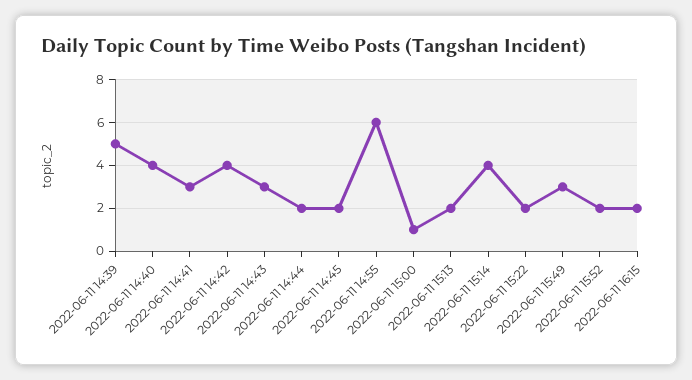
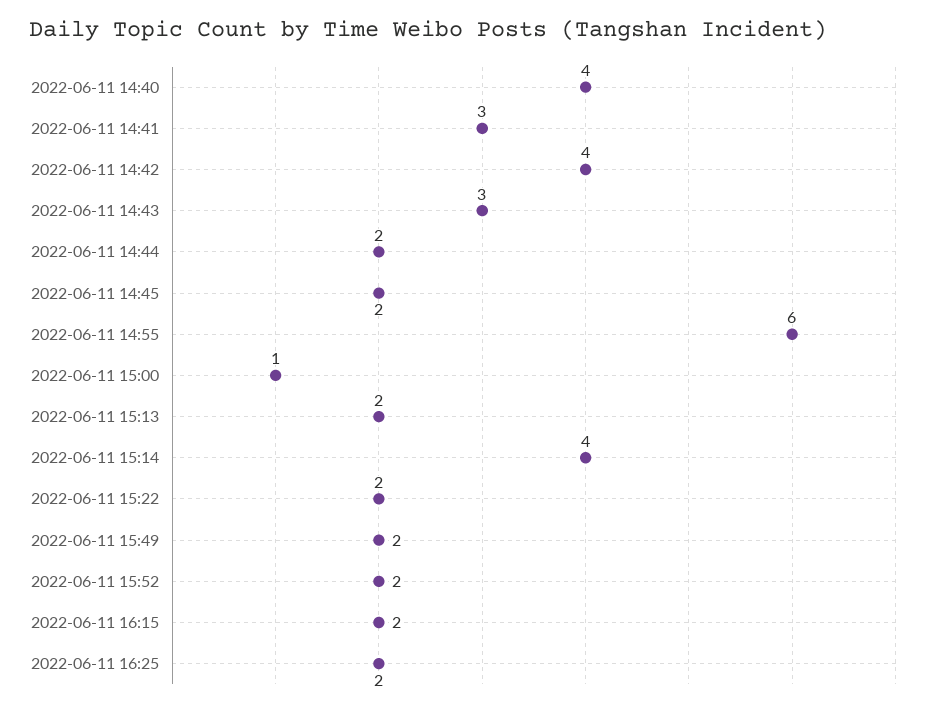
2022-06-11 14:39: 5 -> none
2022-06-11 15:49: 3 -> 2
2022-06-11 16:25: none -> 2

